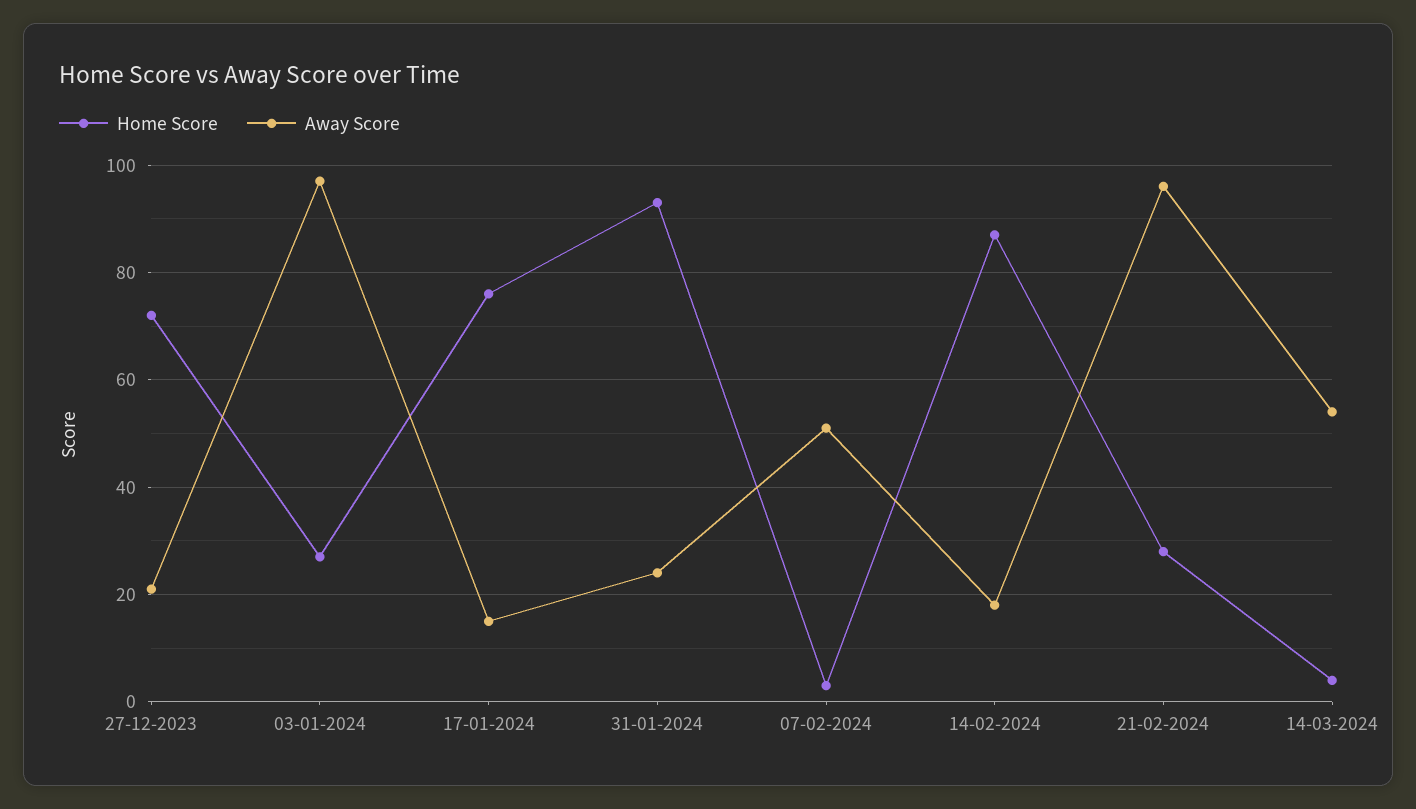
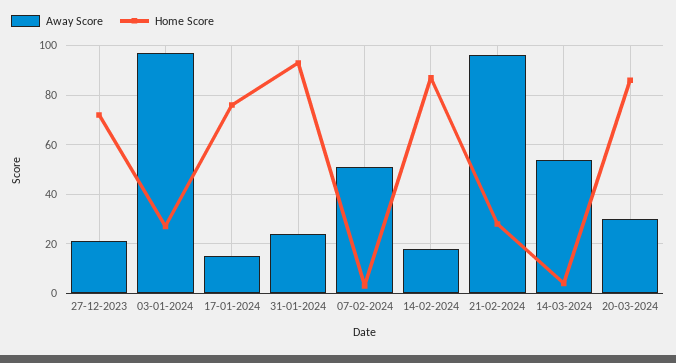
Away Score, 20-03-2024: none -> 30
Home Score, 20-03-2024: none -> 85

